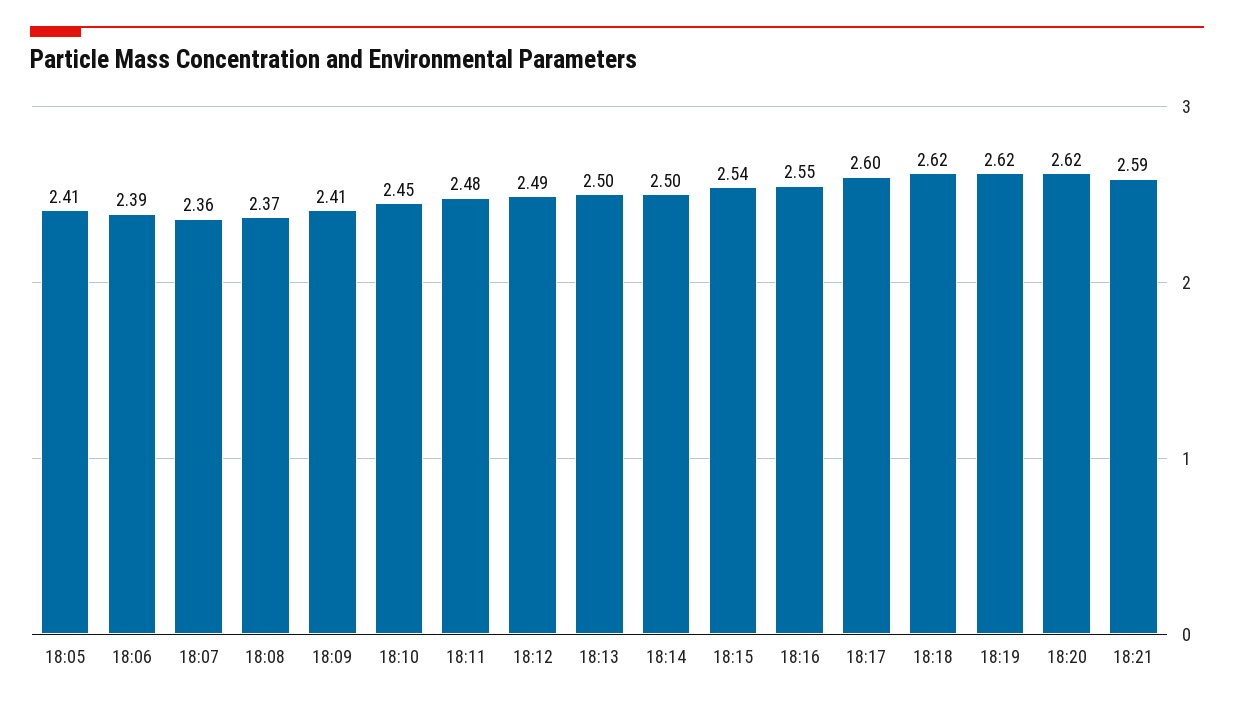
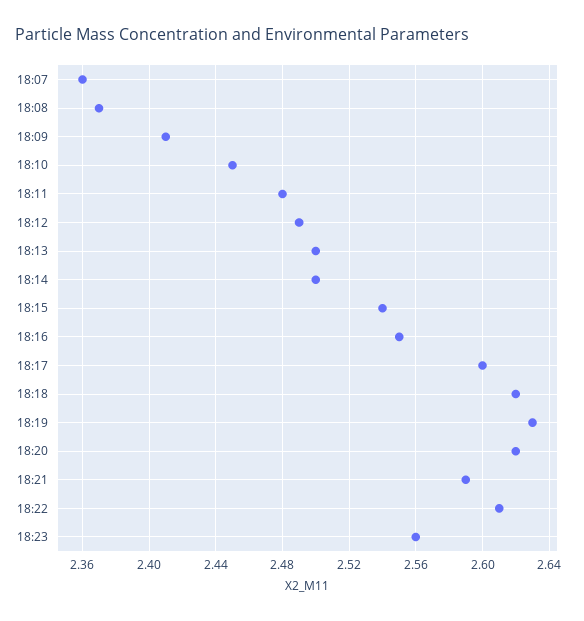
18:05: 2.41 -> none
18:06: 2.39 -> none
18:19: 2.62 -> 2.63
18:22: none -> 2.61
18:23: none -> 2.56

